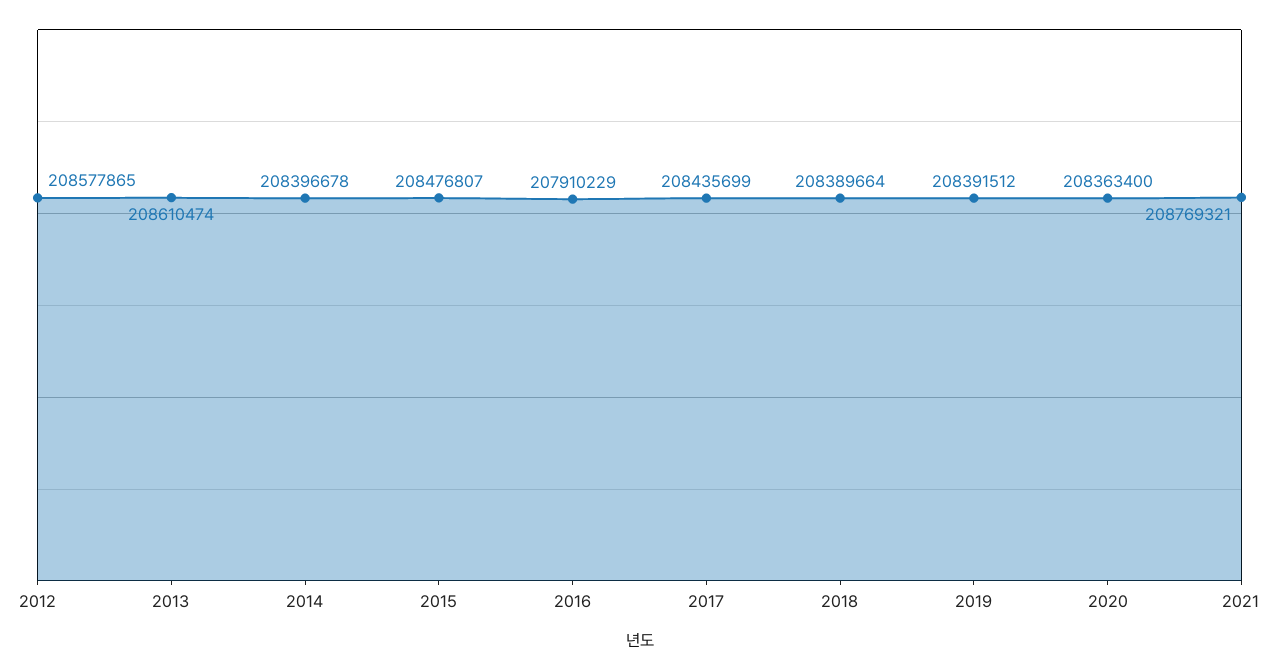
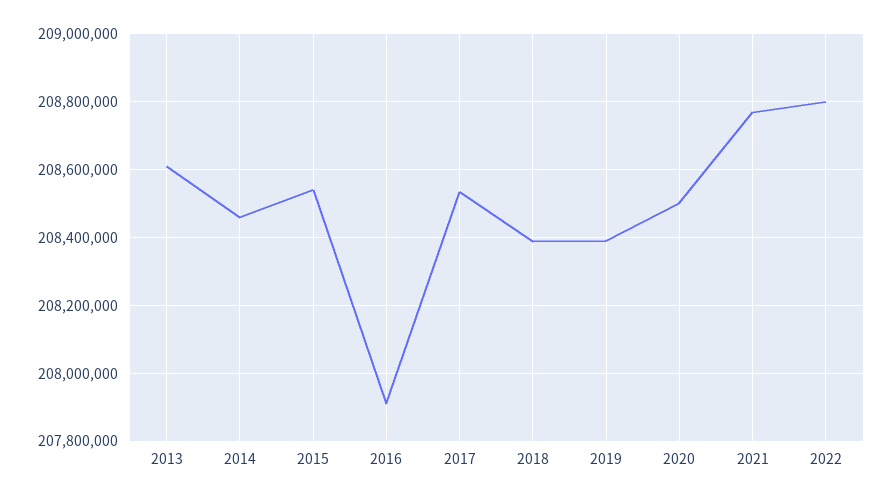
2012: 208577865 -> none
2014: 208396678 -> 208460000
2015: 208476807 -> 208540000
2017: 208435699 -> 208540000
2020: 208363400 -> 208500000
2022: none -> 208800000

